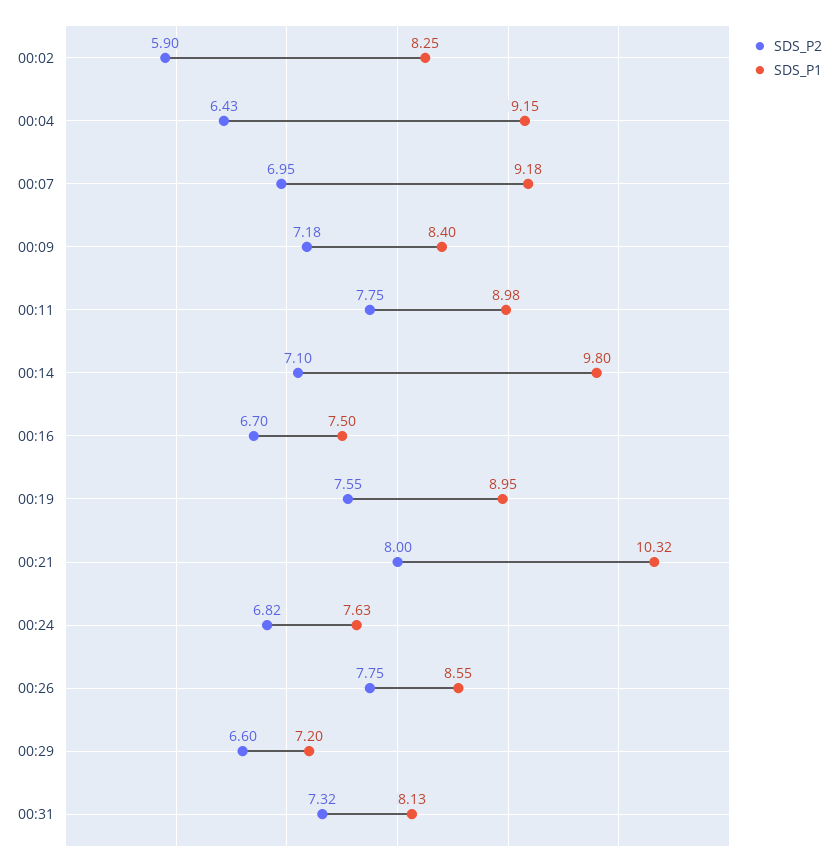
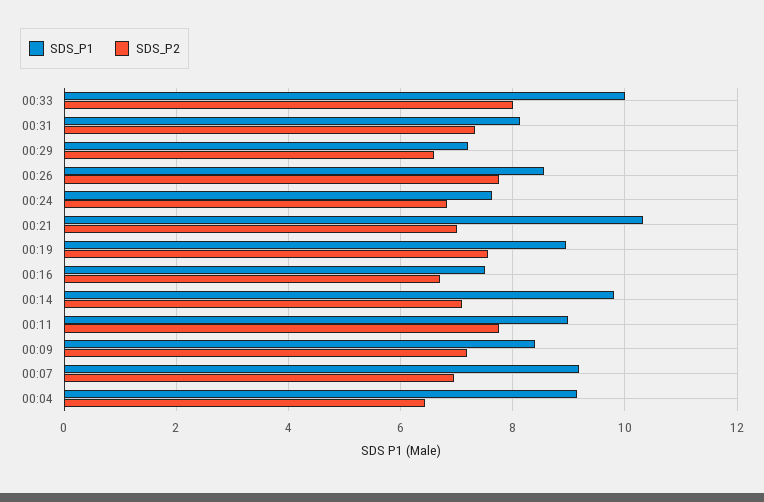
SDS_P2, 00:02: 5.9 -> none
SDS_P1, 00:02: 8.25 -> none
SDS_P2, 00:21: 8 -> 7
SDS_P1, 00:33: none -> 10
SDS_P2, 00:33: none -> 8

